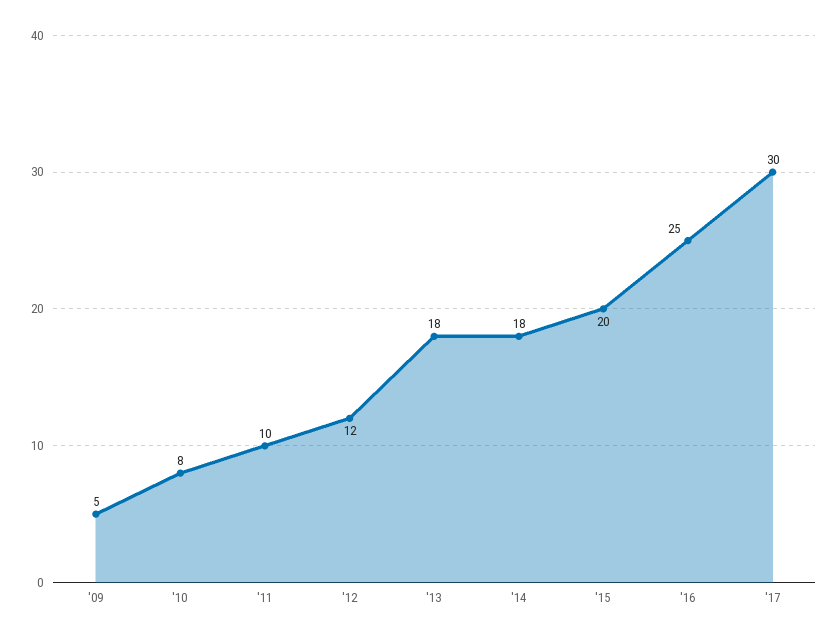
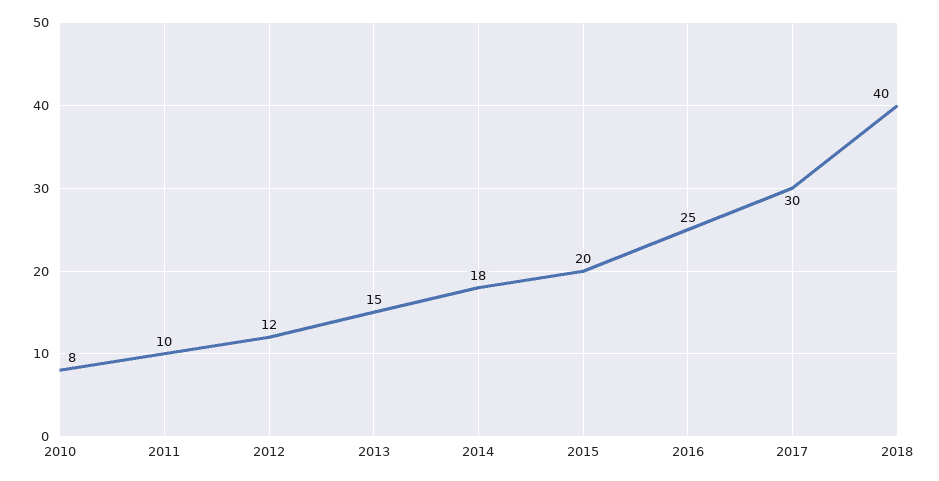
'09: 5 -> none
'13: 18 -> 15
2018: none -> 40

